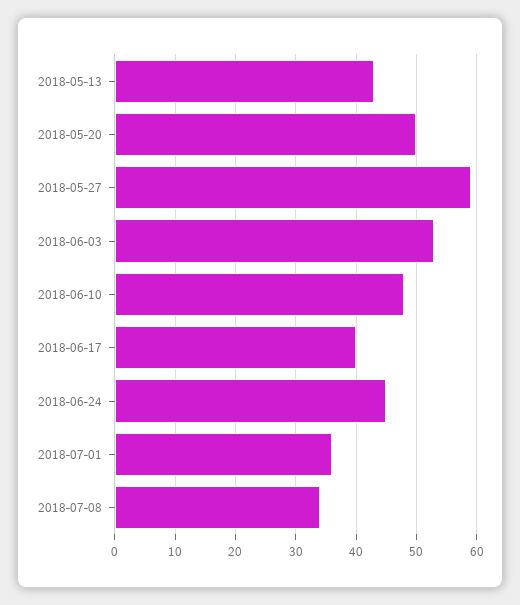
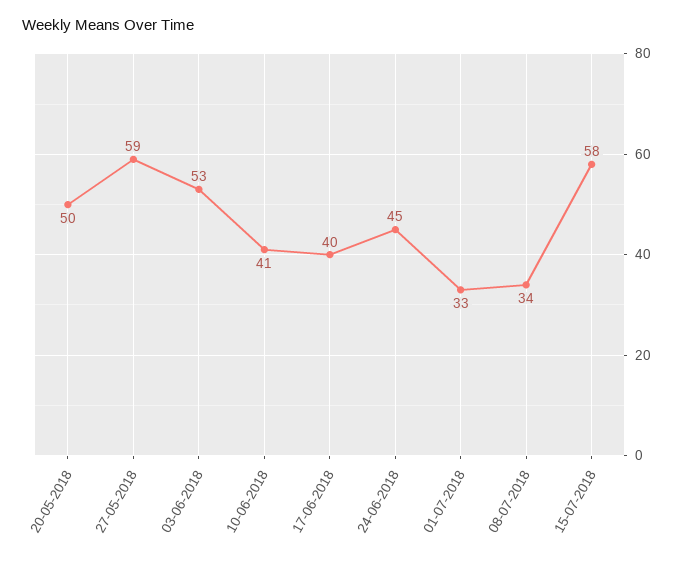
2018-05-13: 43 -> none
2018-06-10: 48 -> 41
2018-07-01: 36 -> 33
15-07-2018: none -> 58

